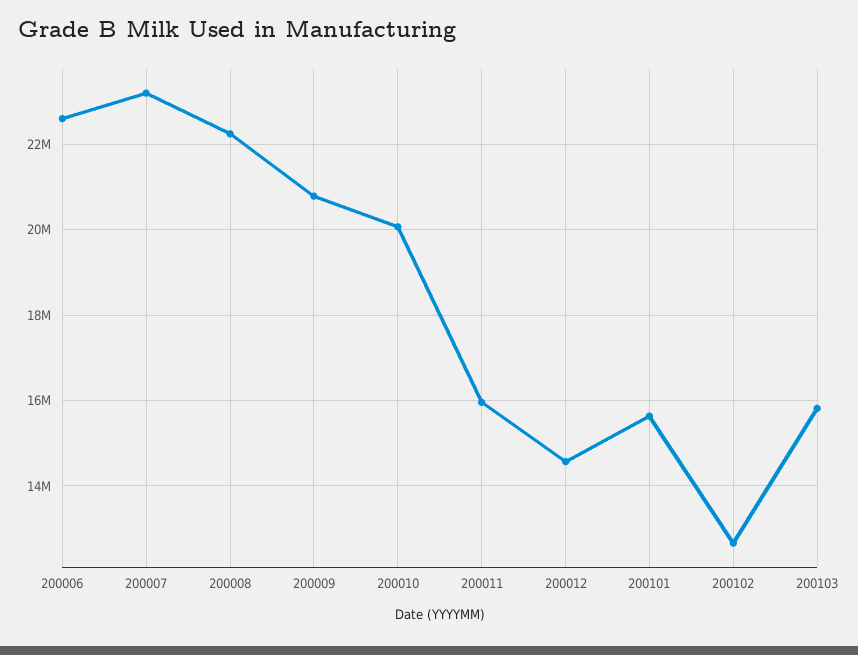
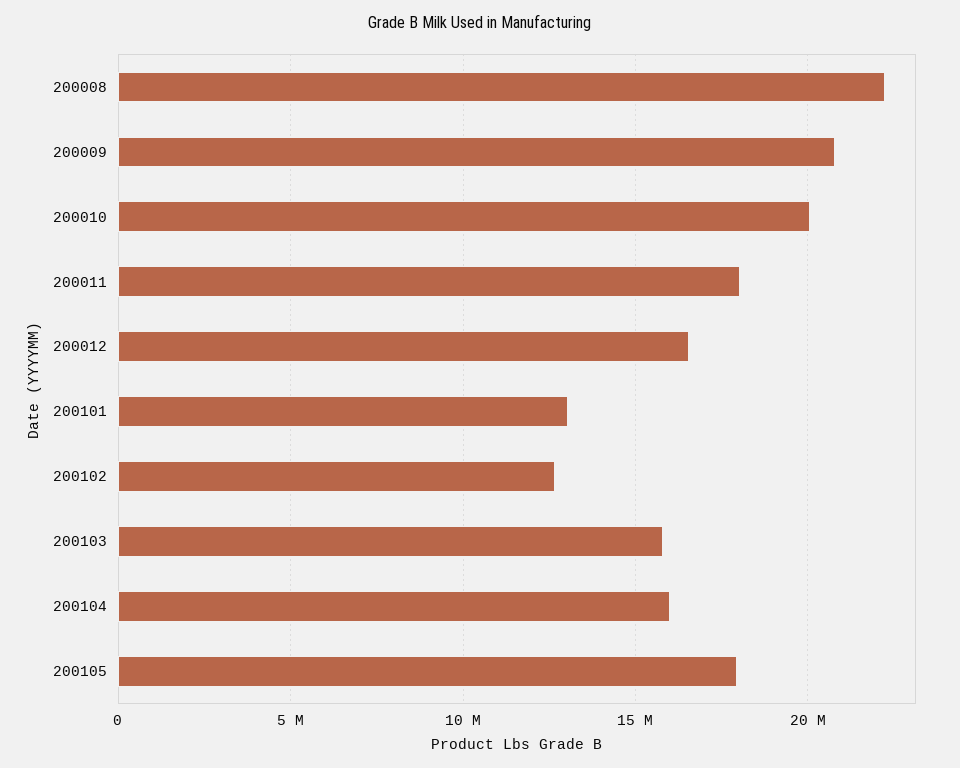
200006: 22600000 -> none
200007: 23200000 -> none
200011: 16000000 -> 18000000
200012: 14600000 -> 16500000
200101: 15600000 -> 13000000
200104: none -> 16000000
200105: none -> 18000000

